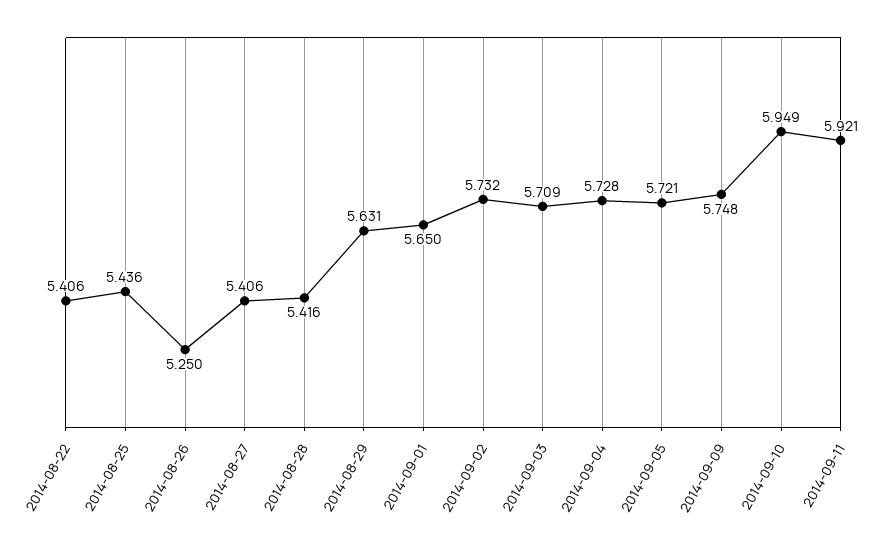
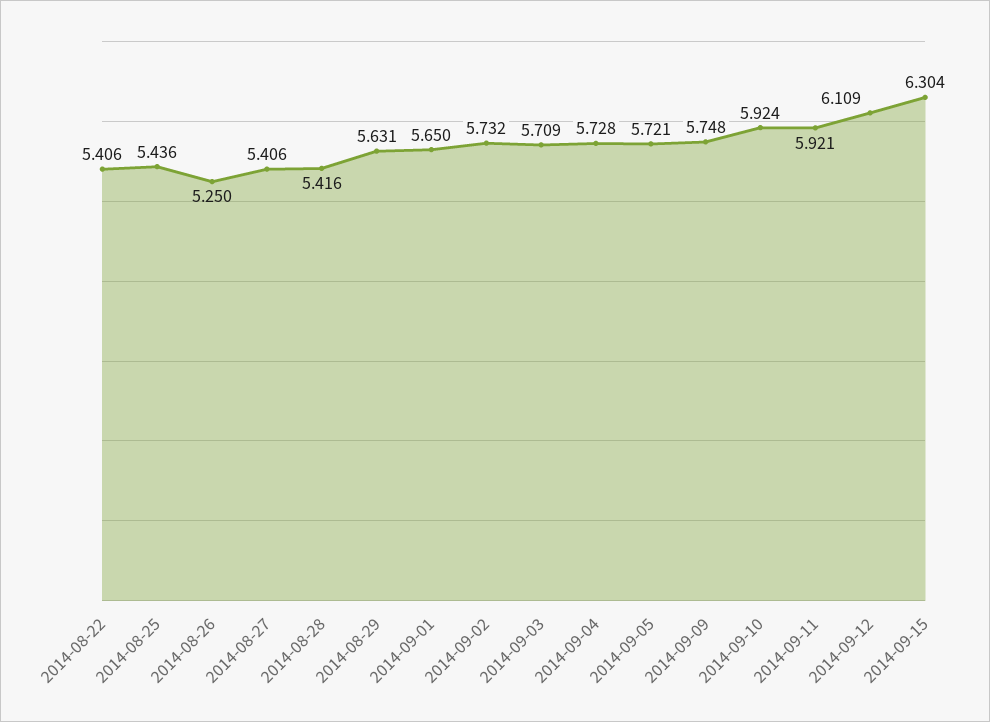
2014-09-10: 5.949 -> 5.924
2014-09-12: none -> 6.109
2014-09-15: none -> 6.304

